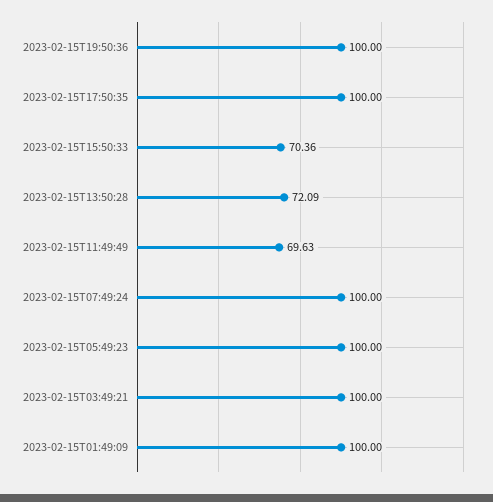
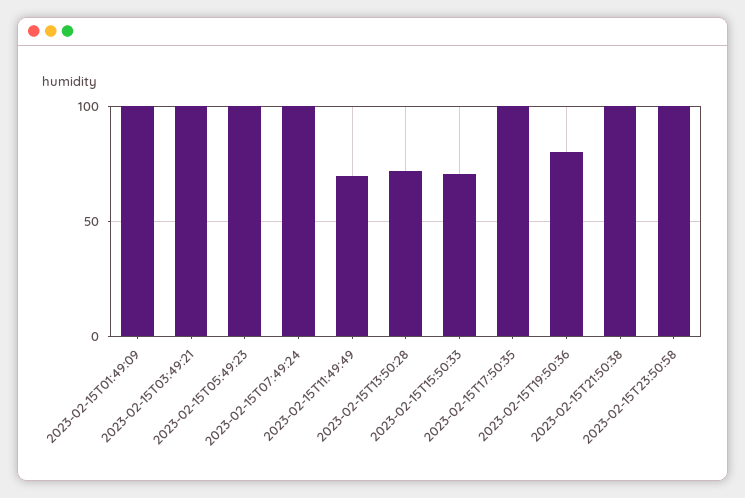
2023-02-15T19:50:36: 100 -> 80
2023-02-15T21:50:38: none -> 100
2023-02-15T23:50:58: none -> 100

